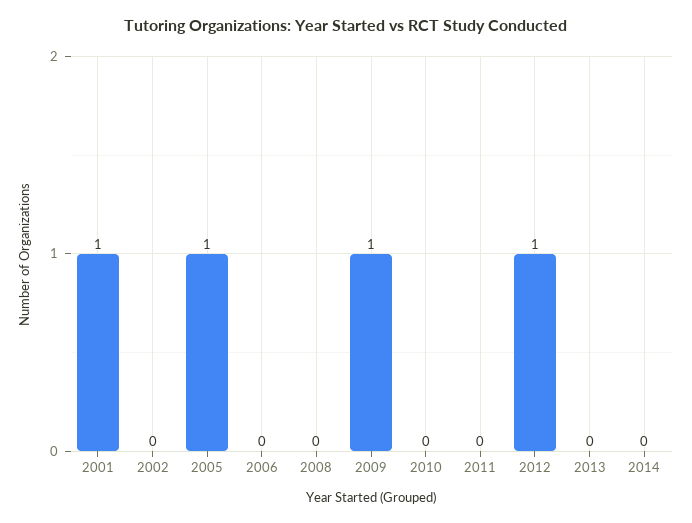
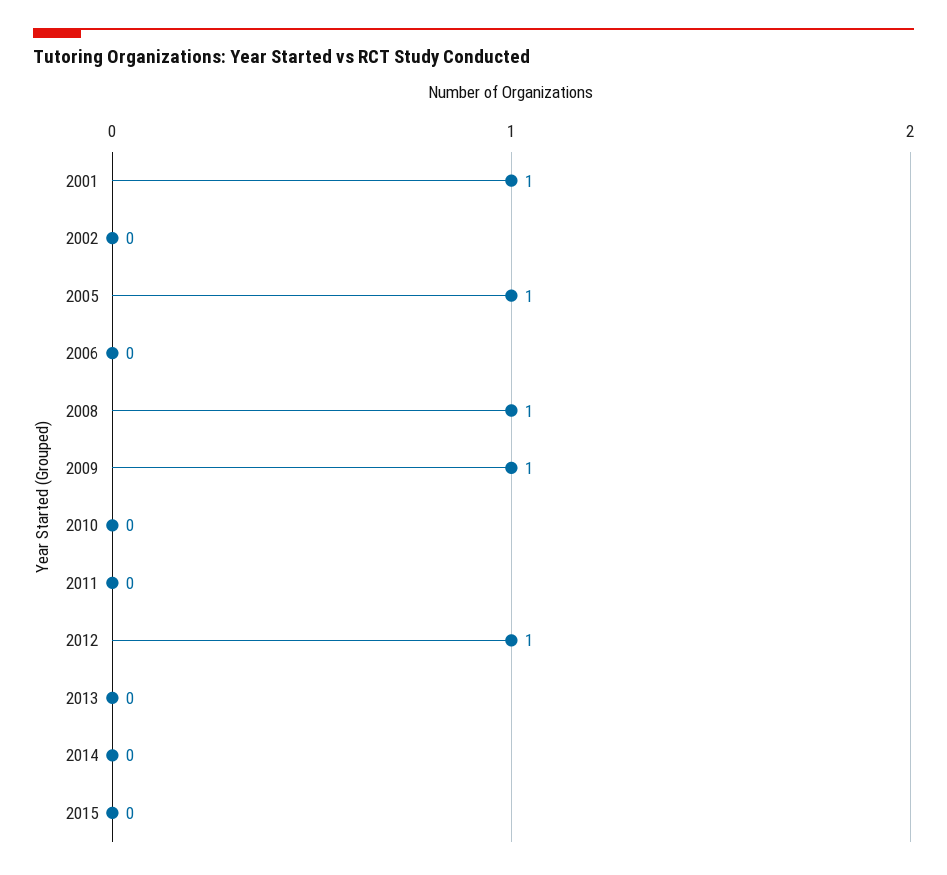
2008: 0 -> 1
2015: none -> 0

